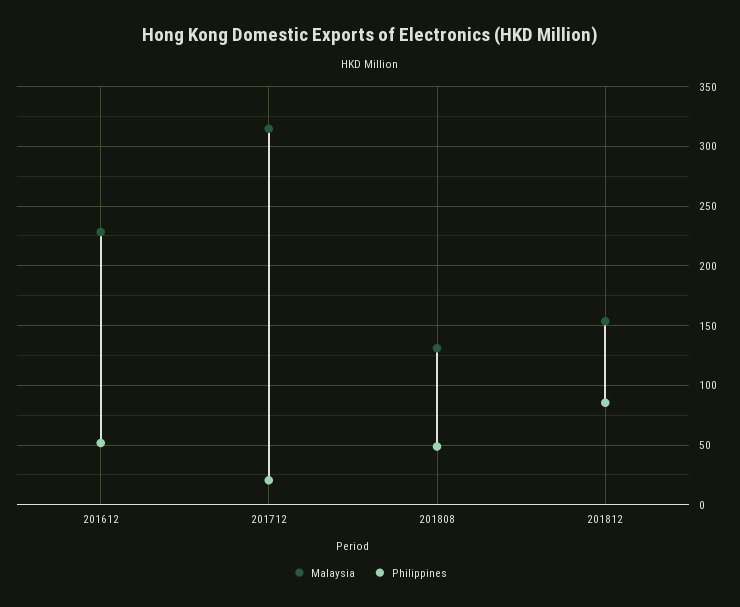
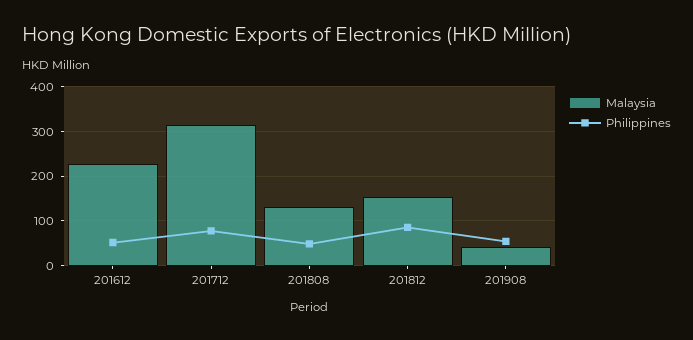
Philippines, 201712: 20 -> 80
Malaysia, 201908: none -> 40
Philippines, 201908: none -> 60

